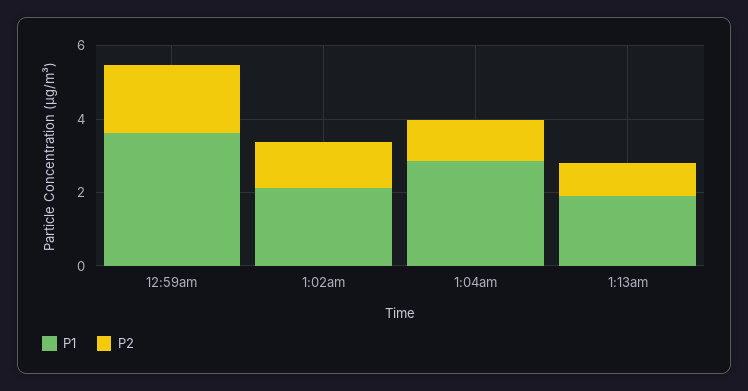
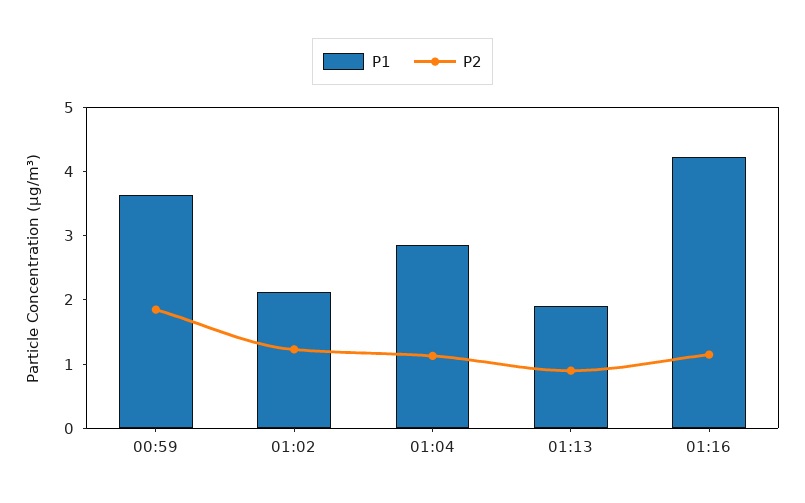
P1, 01:16: none -> 4.2
P2, 01:16: none -> 1.2

